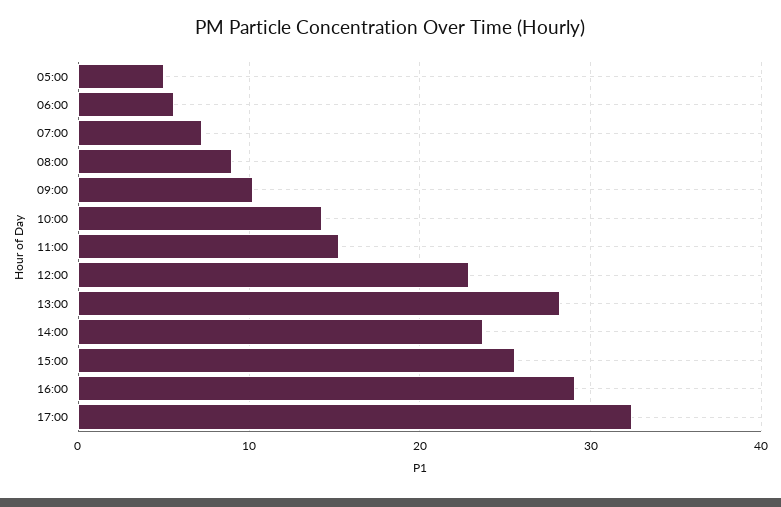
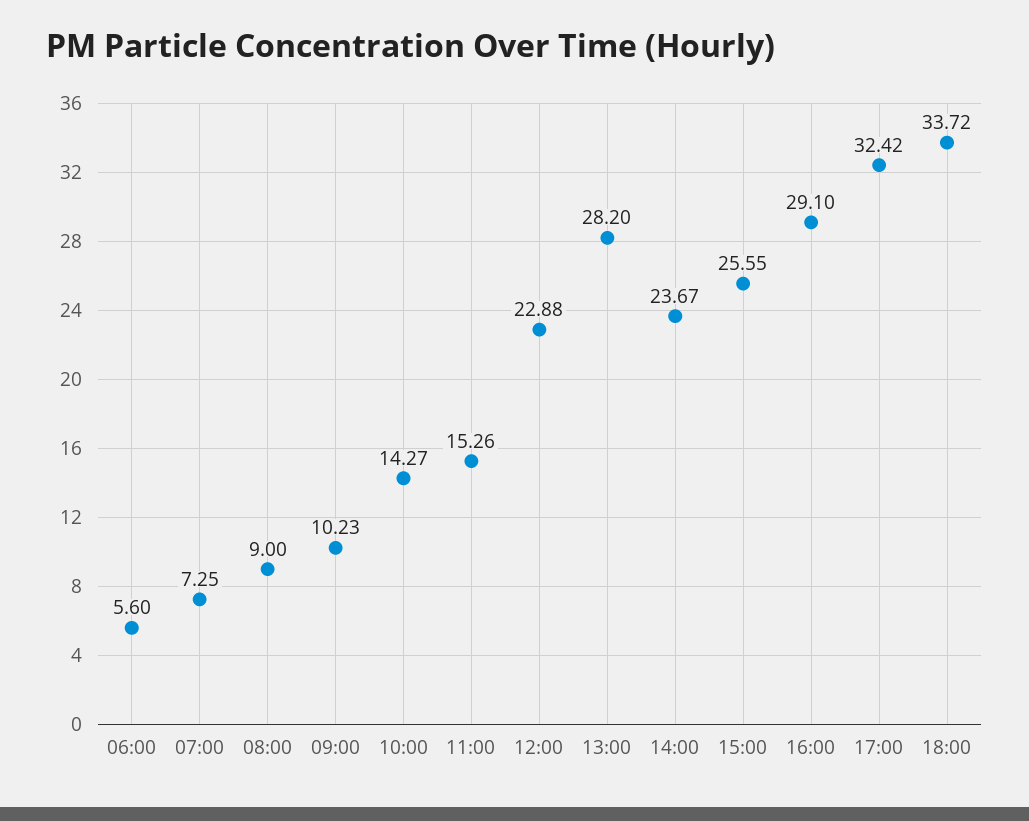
05:00: 5 -> none
18:00: none -> 33.72

